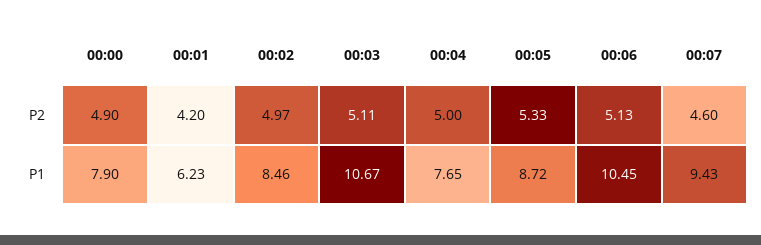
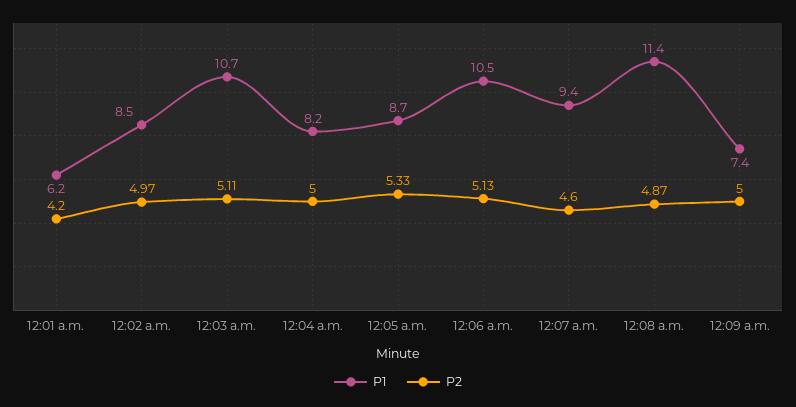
P2, 00:00: 4.9 -> none
P1, 00:00: 7.9 -> none
P1, 00:04: 7.65 -> 8.2
P1, 12:08 a.m.: none -> 11.4
P2, 12:08 a.m.: none -> 4.87
P1, 12:09 a.m.: none -> 7.4
P2, 12:09 a.m.: none -> 5

